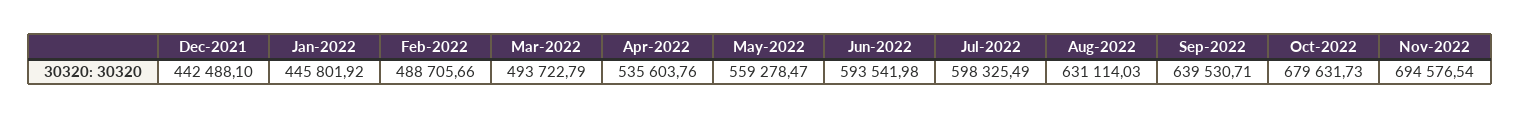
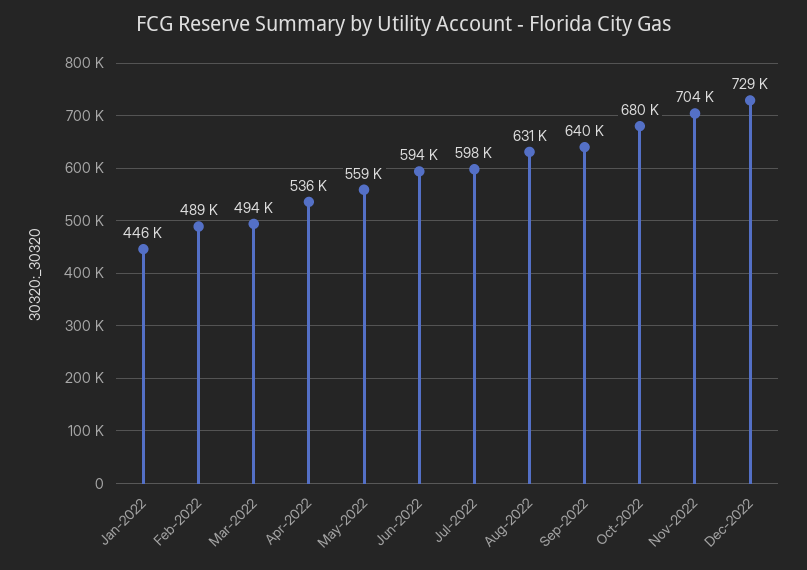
Dec-2021: 442488.1 -> none
Nov-2022: 694576.54 -> 704000
Dec-2022: none -> 729000

